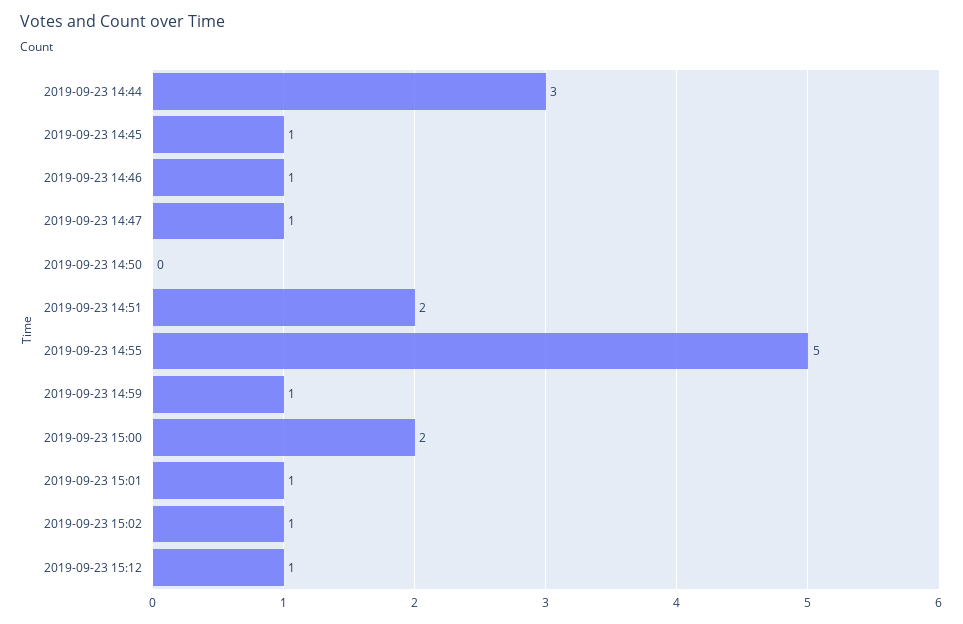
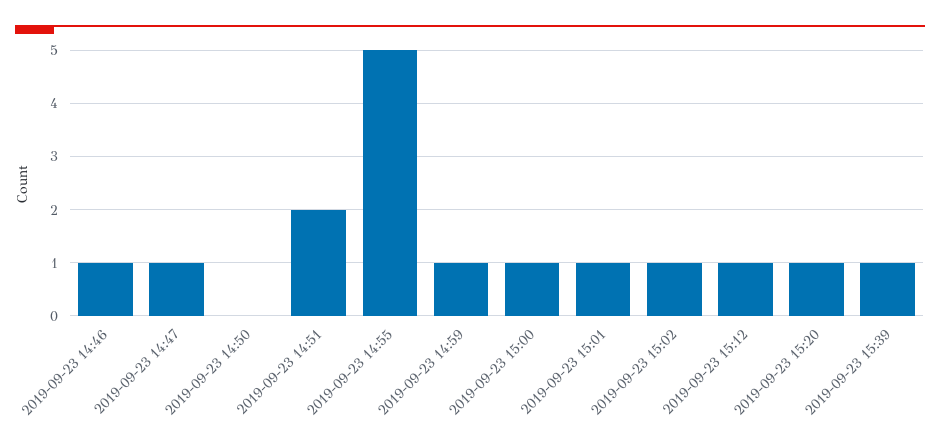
2019-09-23 14:44: 3 -> none
2019-09-23 14:45: 1 -> none
2019-09-23 15:00: 2 -> 1
2019-09-23 15:20: none -> 1
2019-09-23 15:39: none -> 1

